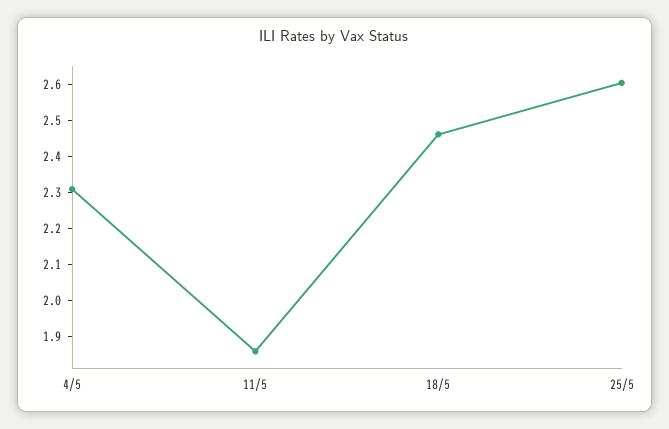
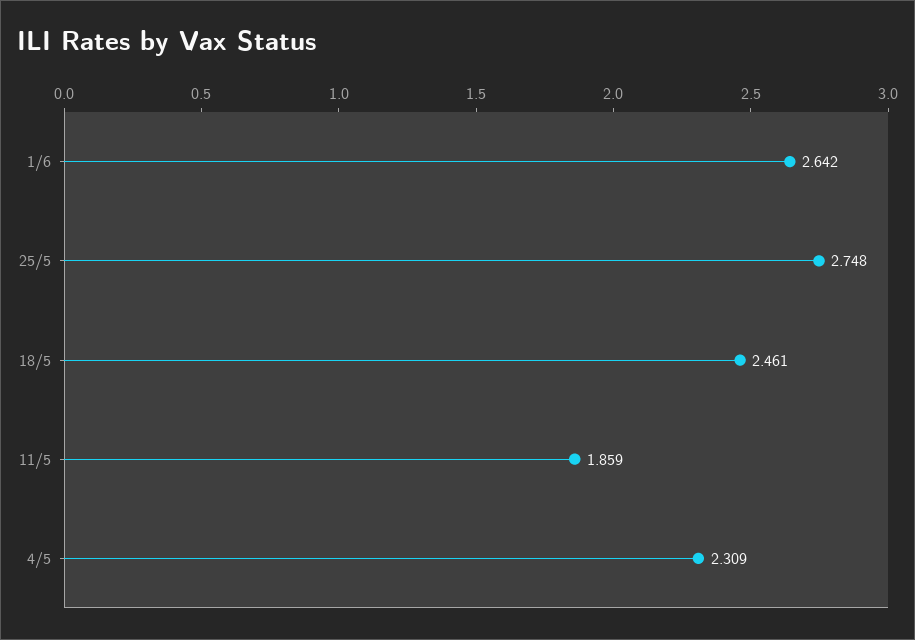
25/5: 2.6 -> 2.748
1/6: none -> 2.642

